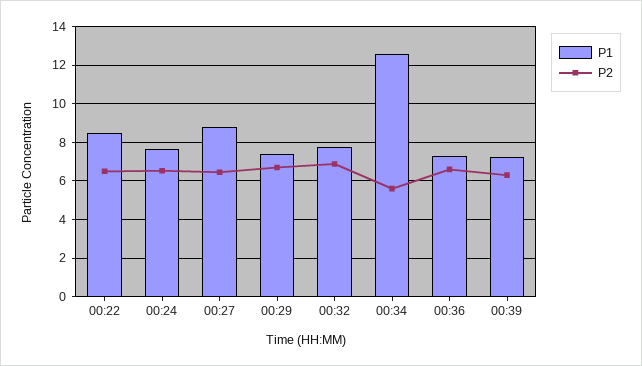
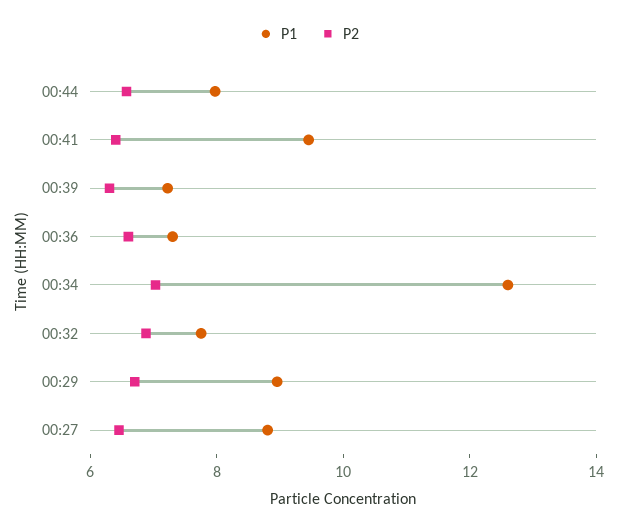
P1, 00:22: 8.5 -> none
P2, 00:22: 6.5 -> none
P1, 00:24: 7.5 -> none
P2, 00:24: 6.5 -> none
P1, 00:29: 7.5 -> 9
P2, 00:34: 5.5 -> 7
P1, 00:44: none -> 8
P2, 00:44: none -> 6.5
P1, 00:41: none -> 9.5
P2, 00:41: none -> 6.5

